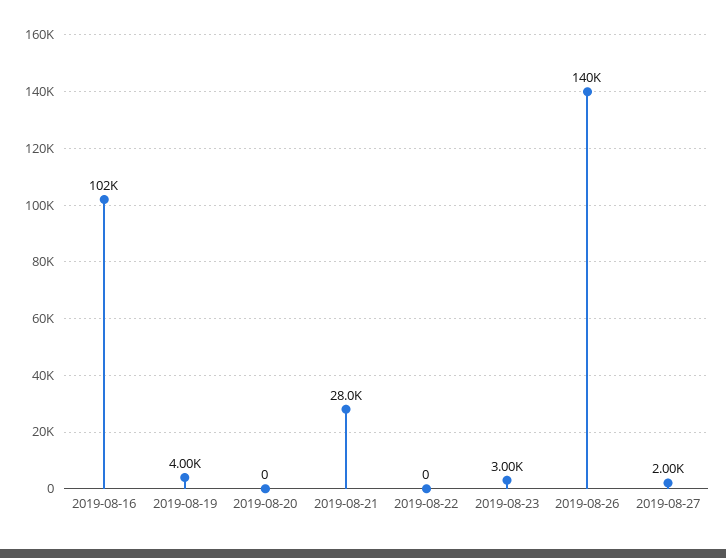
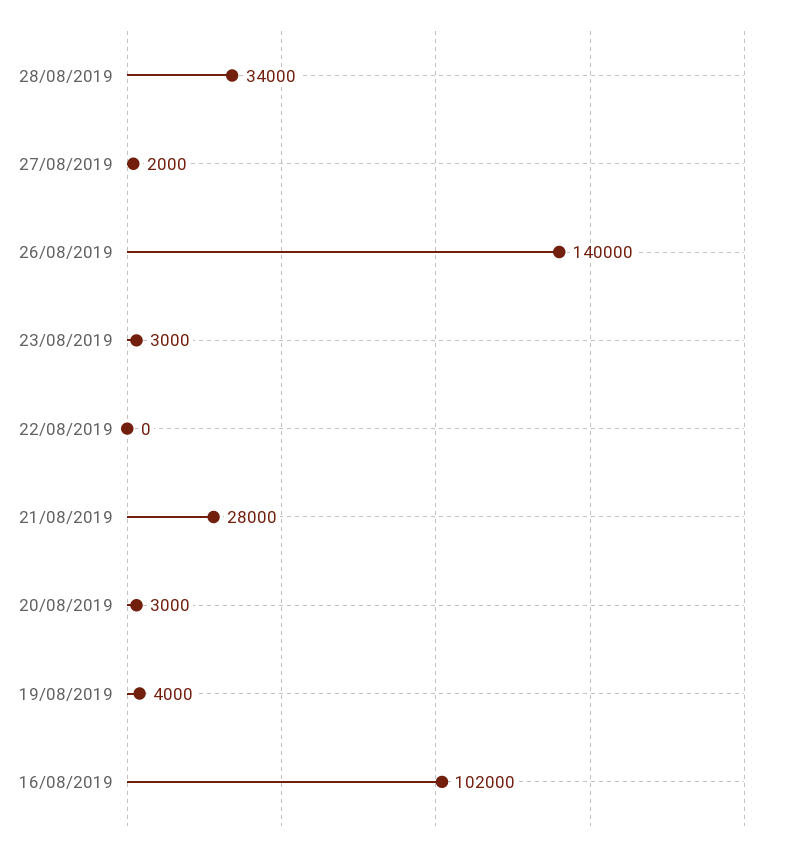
2019-08-20: 0 -> 3000
28/08/2019: none -> 34000

